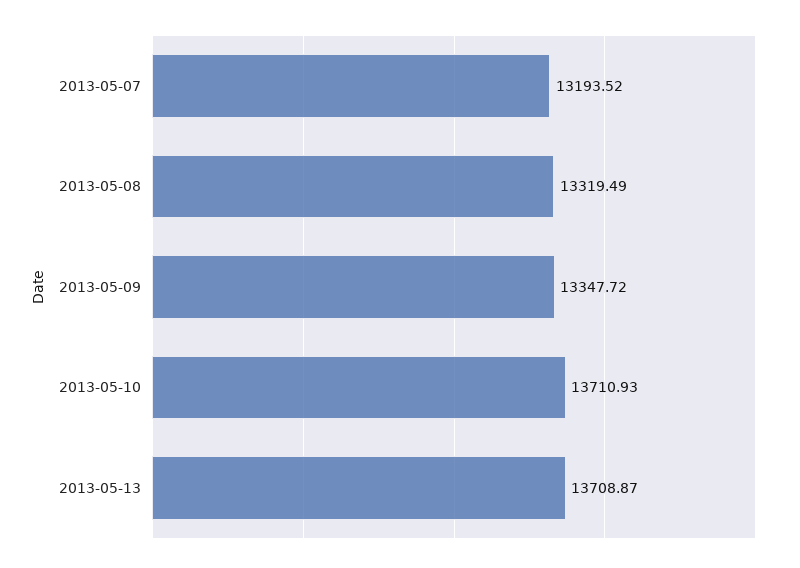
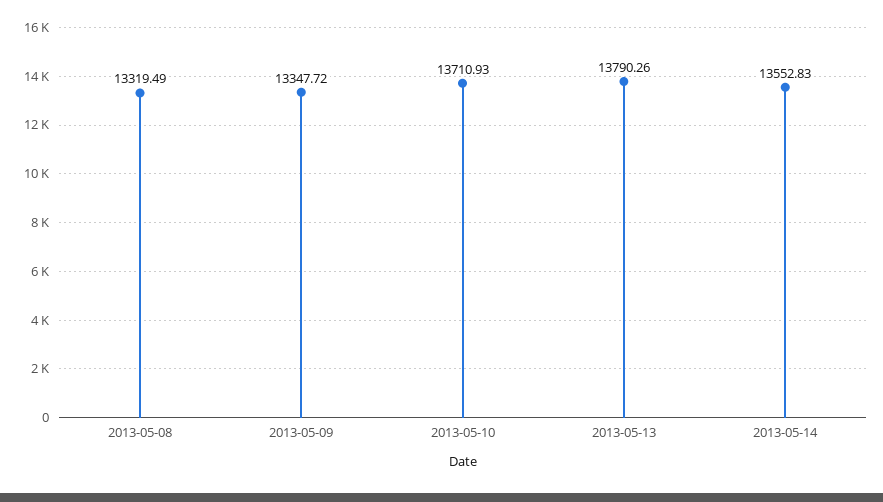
2013-05-07: 13193.52 -> none
2013-05-13: 13708.87 -> 13790.26
2013-05-14: none -> 13552.83

